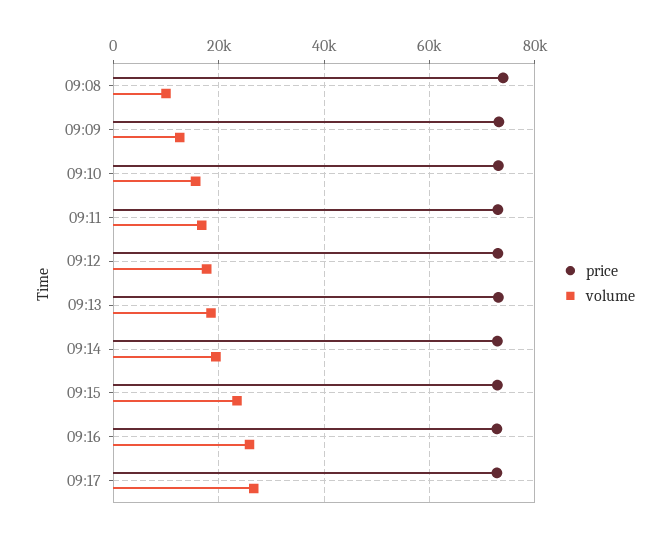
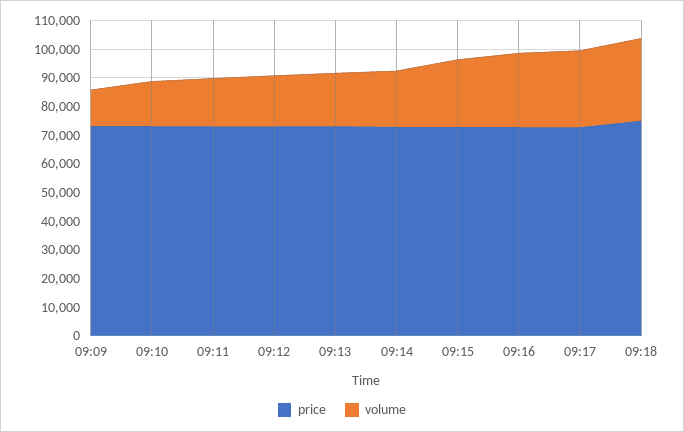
price, 09:08: 74000 -> none
volume, 09:08: 10000 -> none
price, 09:18: none -> 75000
volume, 09:18: none -> 30000

